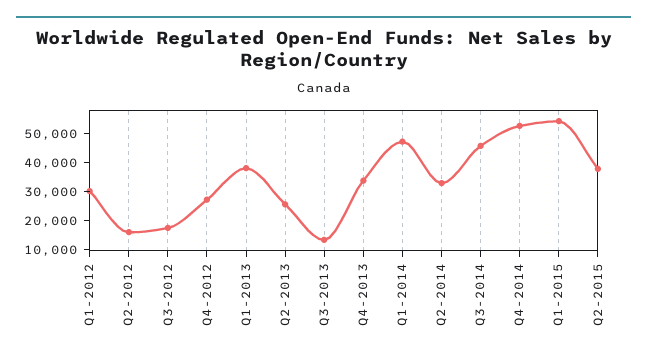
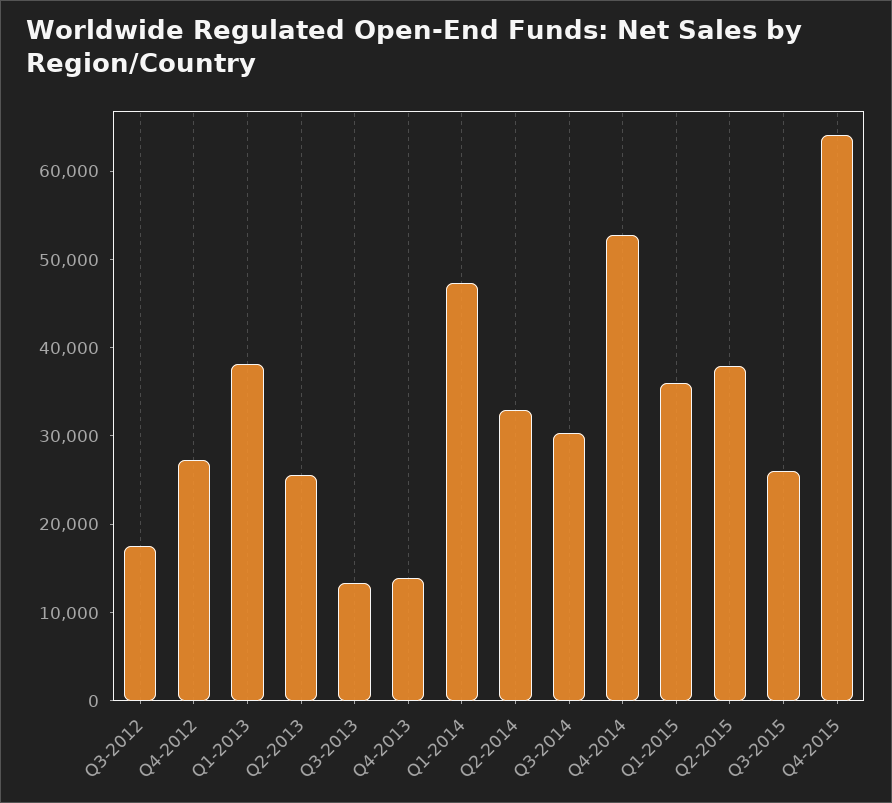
Q1-2012: 30000 -> none
Q2-2012: 15000 -> none
Q4-2013: 35000 -> 14000
Q3-2014: 45000 -> 30000
Q1-2015: 55000 -> 36000
Q3-2015: none -> 26000
Q4-2015: none -> 64000

